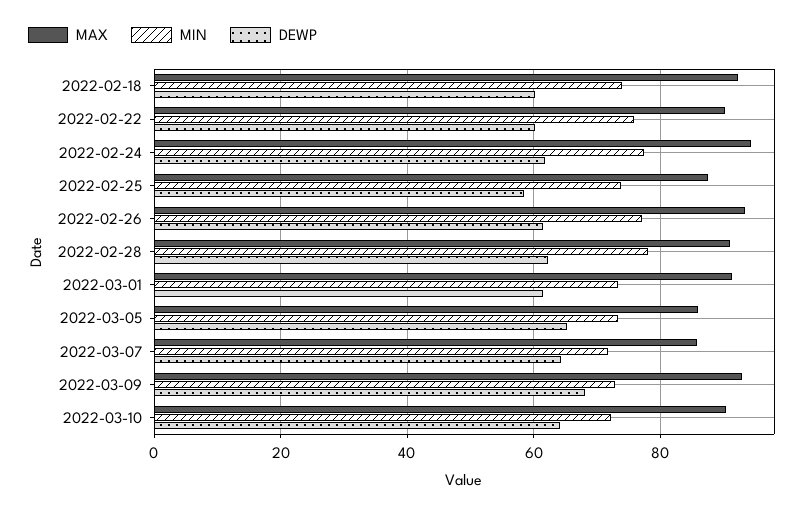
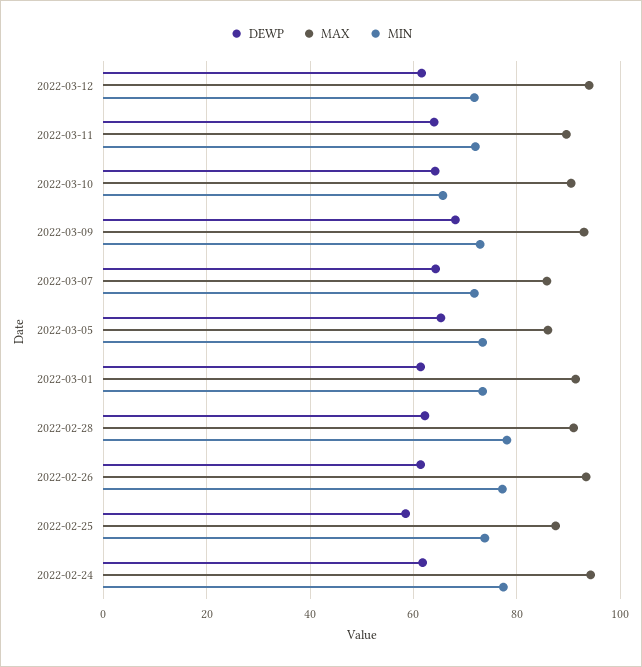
MAX, 2022-02-18: 92 -> none
MIN, 2022-02-18: 74 -> none
DEWP, 2022-02-18: 60 -> none
MAX, 2022-02-22: 90 -> none
MIN, 2022-02-22: 76 -> none
DEWP, 2022-02-22: 60 -> none
MIN, 2022-03-10: 72 -> 66
DEWP, 2022-03-12: none -> 62
MAX, 2022-03-12: none -> 94
MIN, 2022-03-12: none -> 72
DEWP, 2022-03-11: none -> 64
MAX, 2022-03-11: none -> 90
MIN, 2022-03-11: none -> 72

